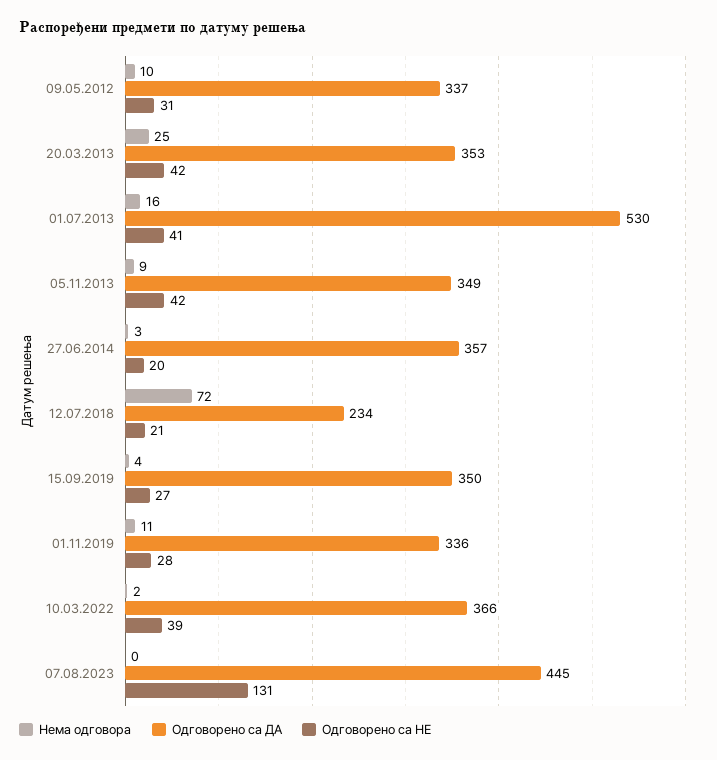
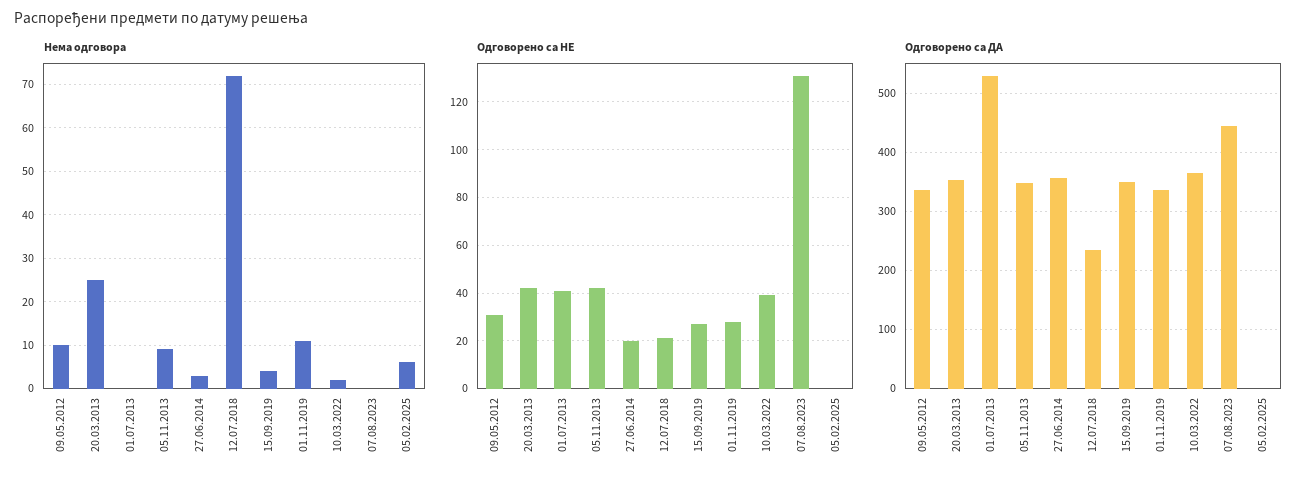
Нема одговора, 01.07.2013: 16 -> 0
Нема одговора, 05.02.2025: none -> 5
Одговорено са НЕ, 05.02.2025: none -> 0
Одговорено са ДА, 05.02.2025: none -> 0

